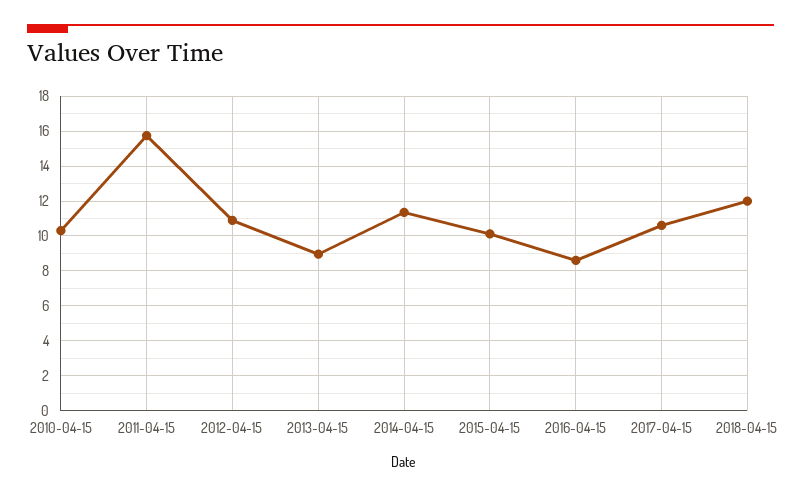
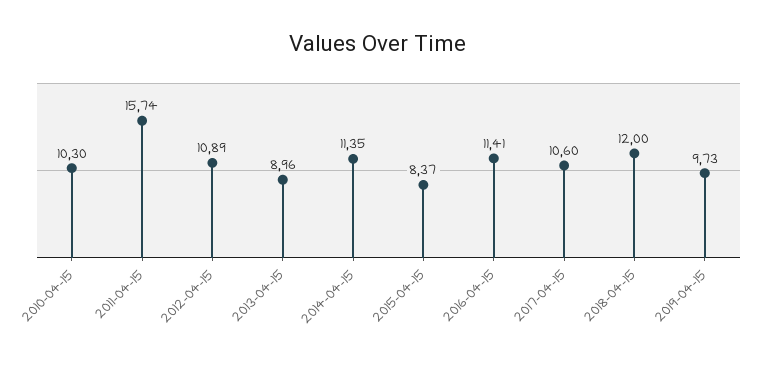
2015-04-15: 10 -> 8.37
2016-04-15: 8.5 -> 11.41
2019-04-15: none -> 9.73

